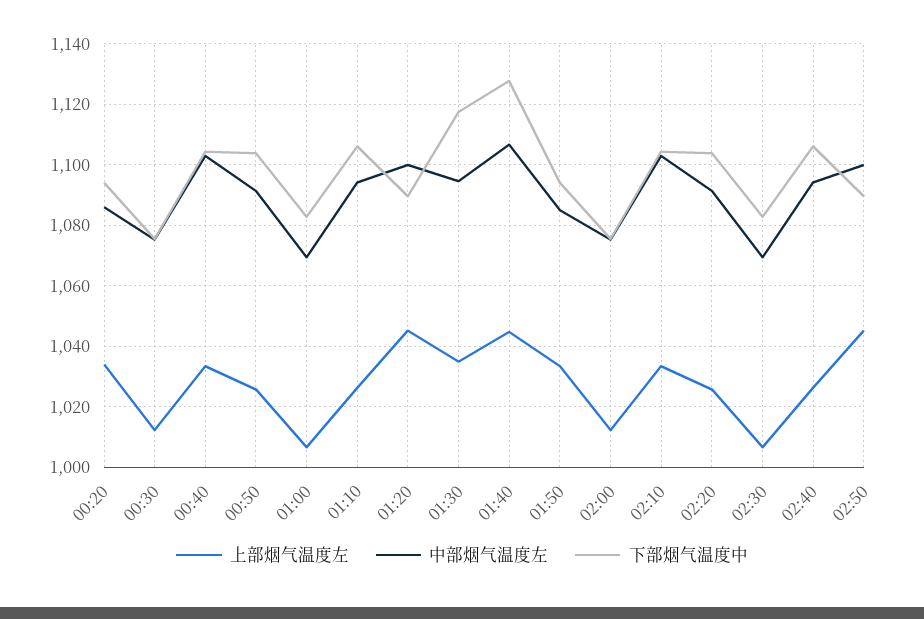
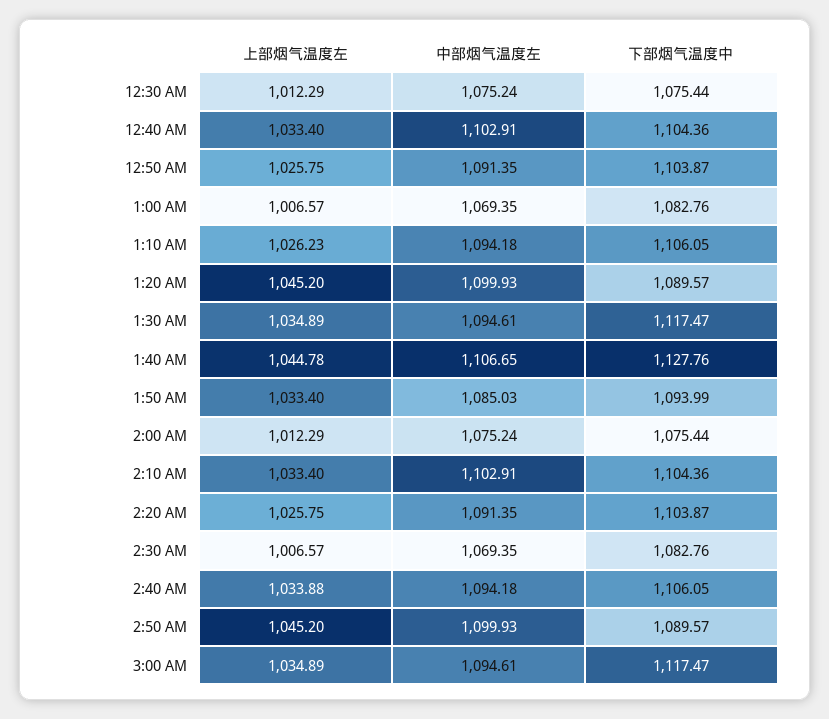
上部烟气温度左, 00:20: 1034 -> none
中部烟气温度左, 00:20: 1086 -> none
下部烟气温度中, 00:20: 1094 -> none
上部烟气温度左, 02:40: 1026 -> 1033.88
上部烟气温度左, 3:00 AM: none -> 1034.89
中部烟气温度左, 3:00 AM: none -> 1094.61
下部烟气温度中, 3:00 AM: none -> 1117.47

